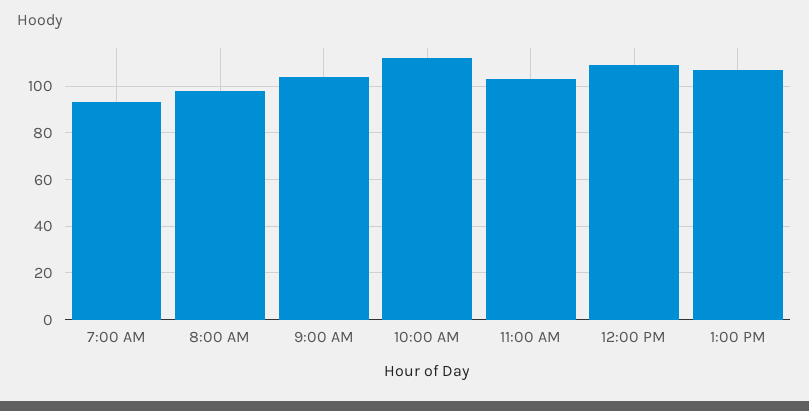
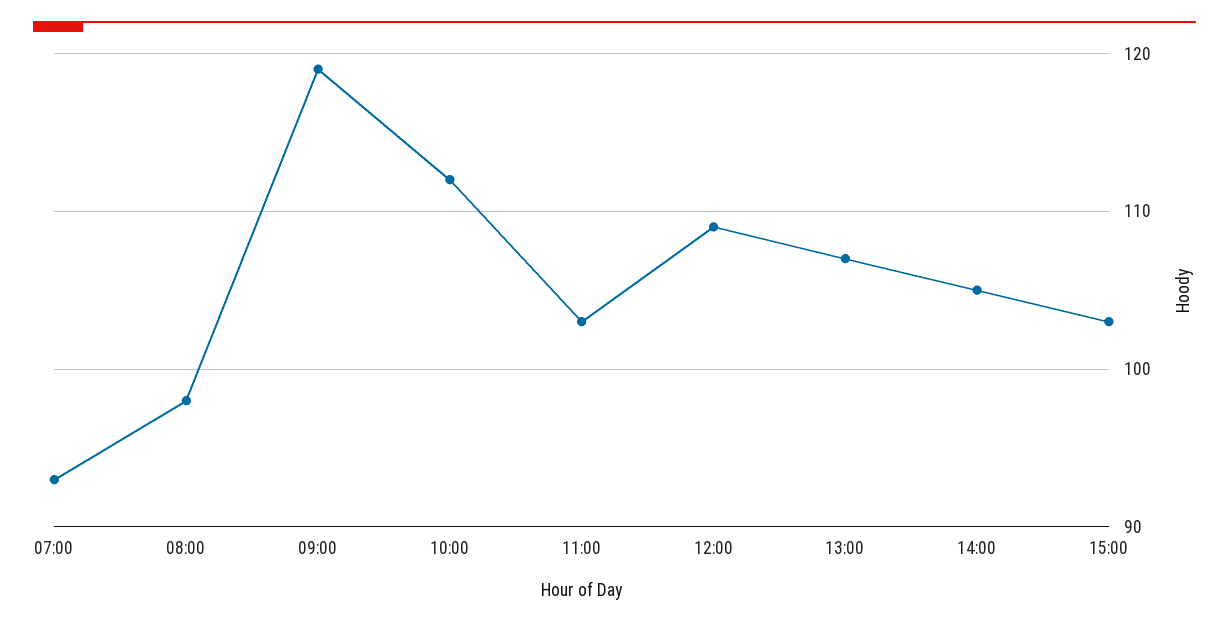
9:00 AM: 105 -> 119
14:00: none -> 105
15:00: none -> 103

